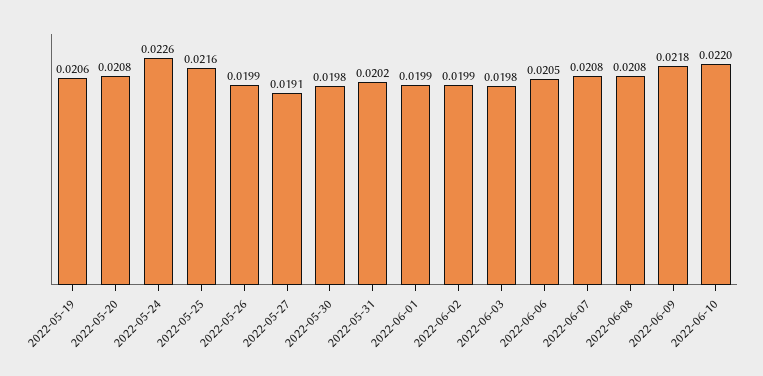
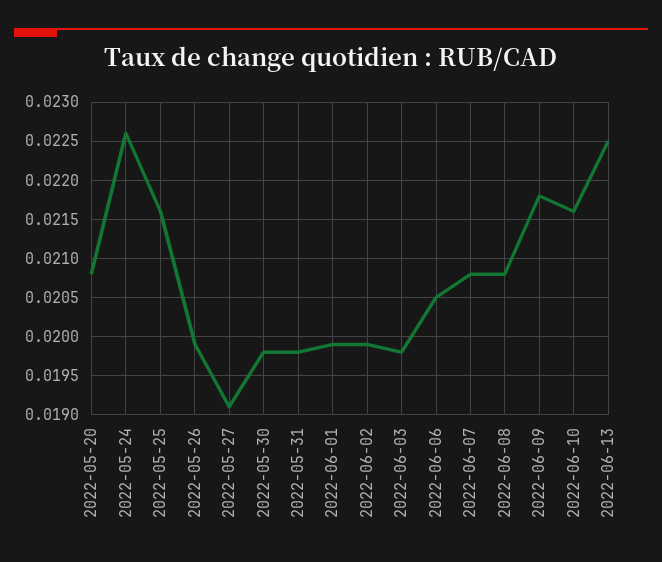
2022-05-19: 0.0206 -> none
2022-05-31: 0.0202 -> 0.0198
2022-06-10: 0.022 -> 0.0216
2022-06-13: none -> 0.0225

